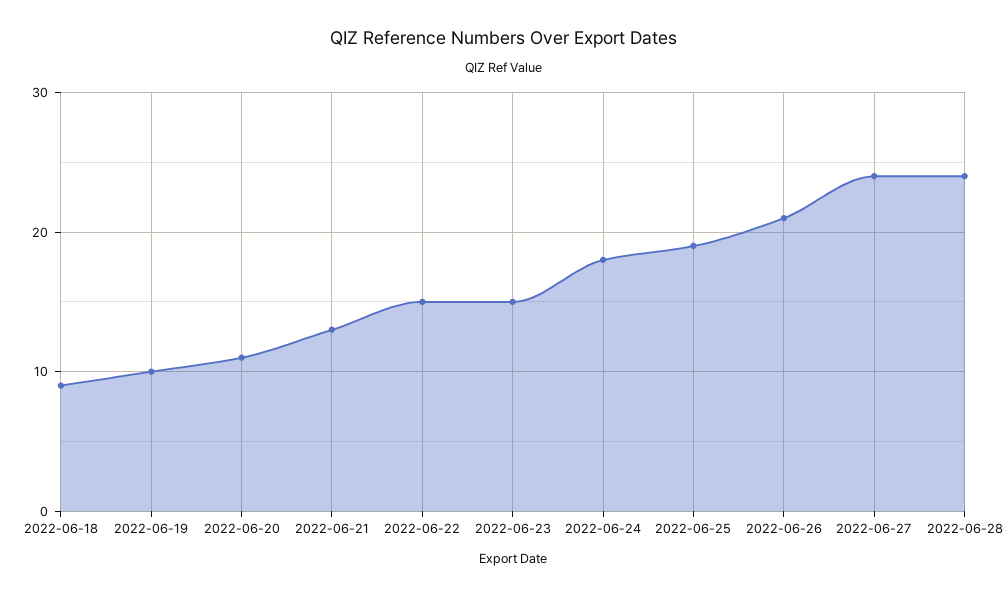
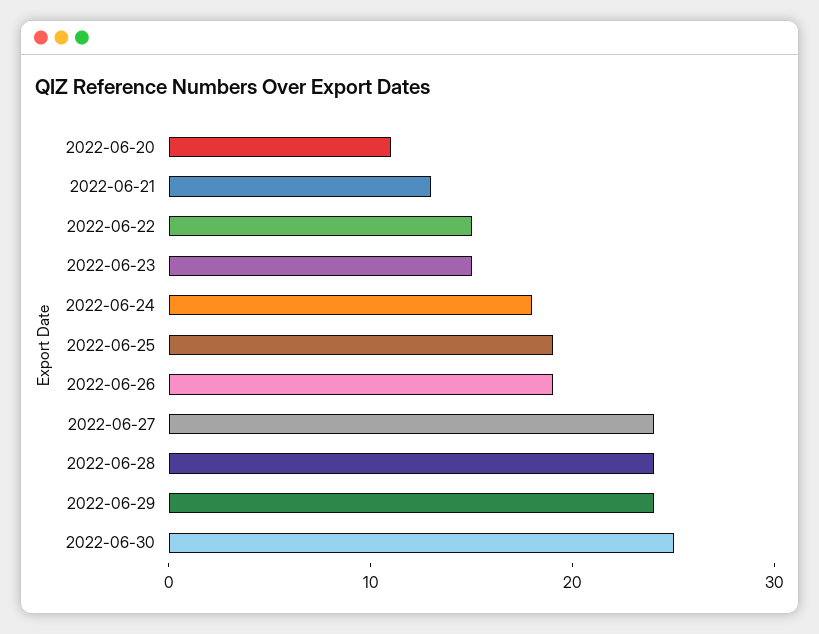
2022-06-18: 9 -> none
2022-06-19: 10 -> none
2022-06-26: 21 -> 19
2022-06-29: none -> 24
2022-06-30: none -> 25

